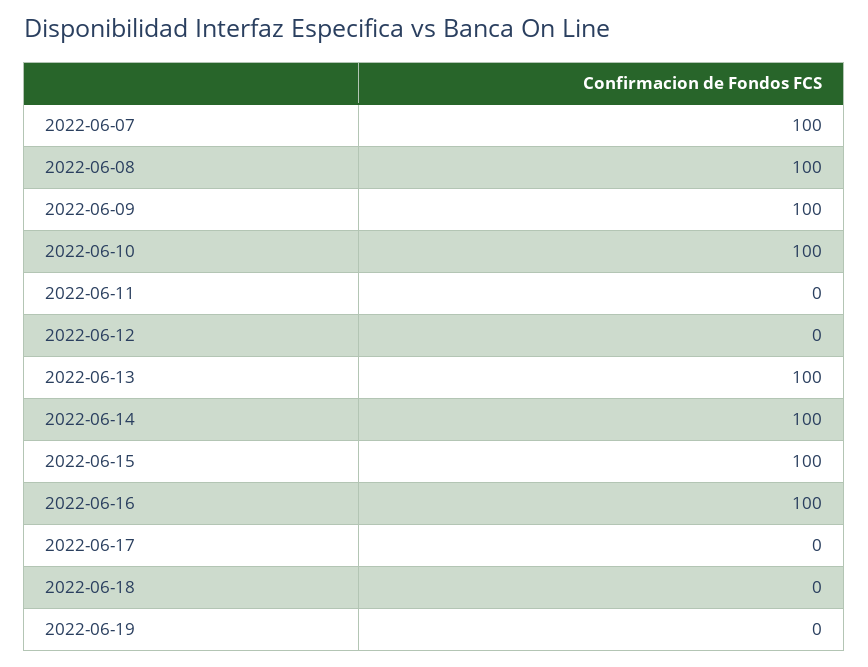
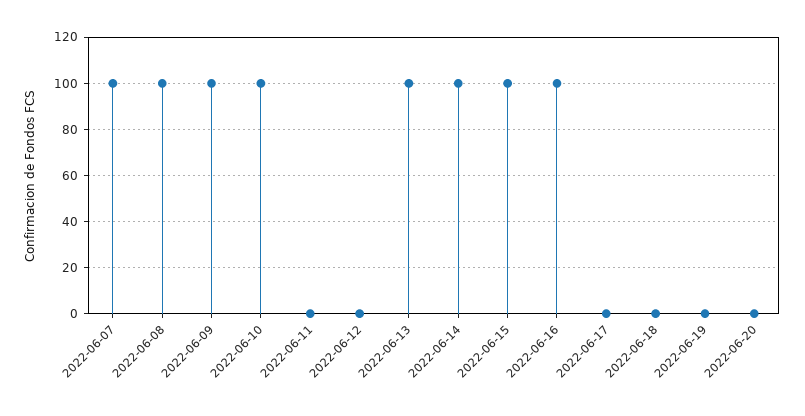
2022-06-20: none -> 0

